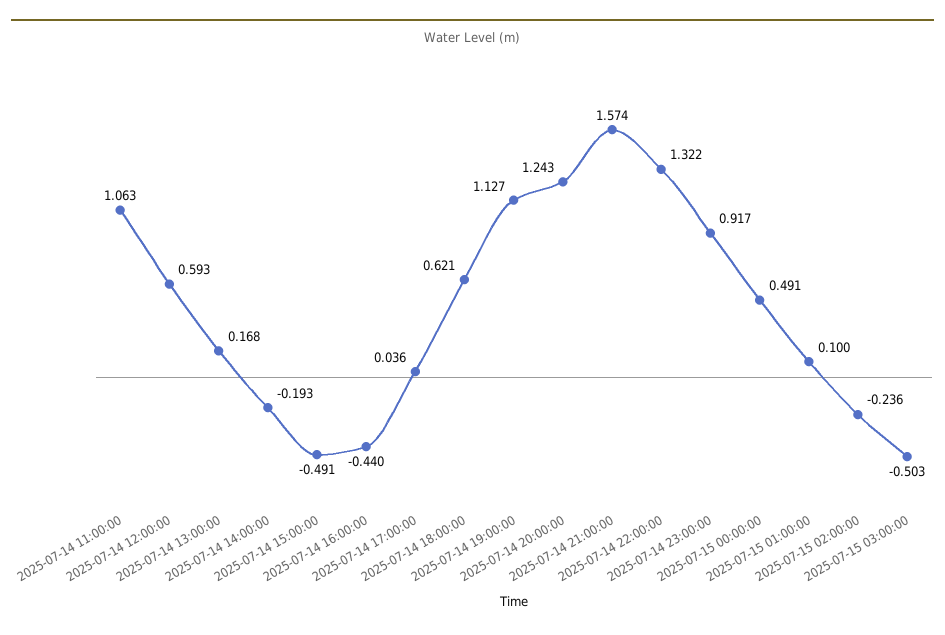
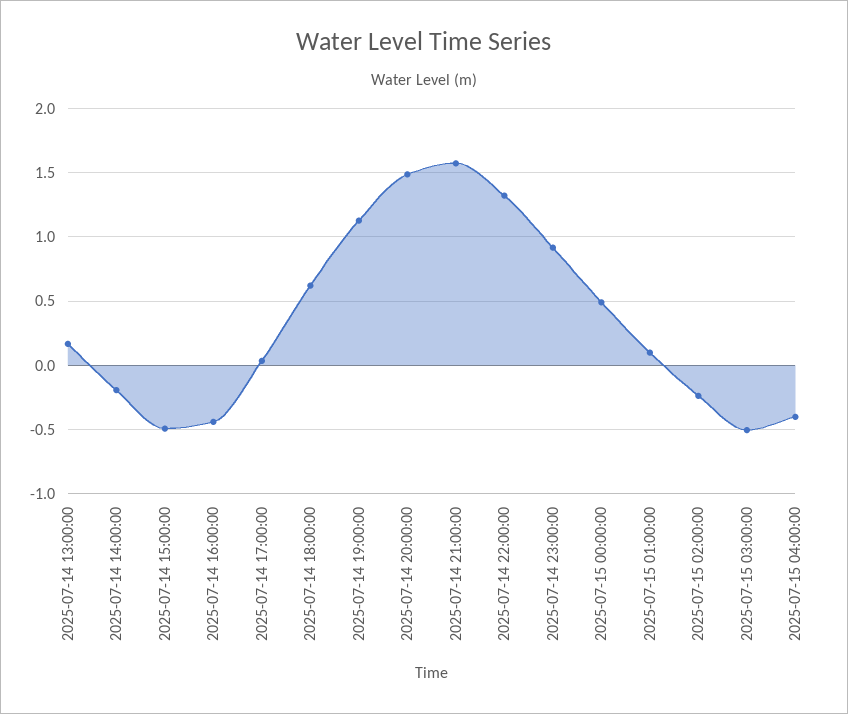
2025-07-14 11:00:00: 1.063 -> none
2025-07-14 12:00:00: 0.593 -> none
2025-07-14 20:00:00: 1.243 -> 1.5
2025-07-15 04:00:00: none -> -0.4

